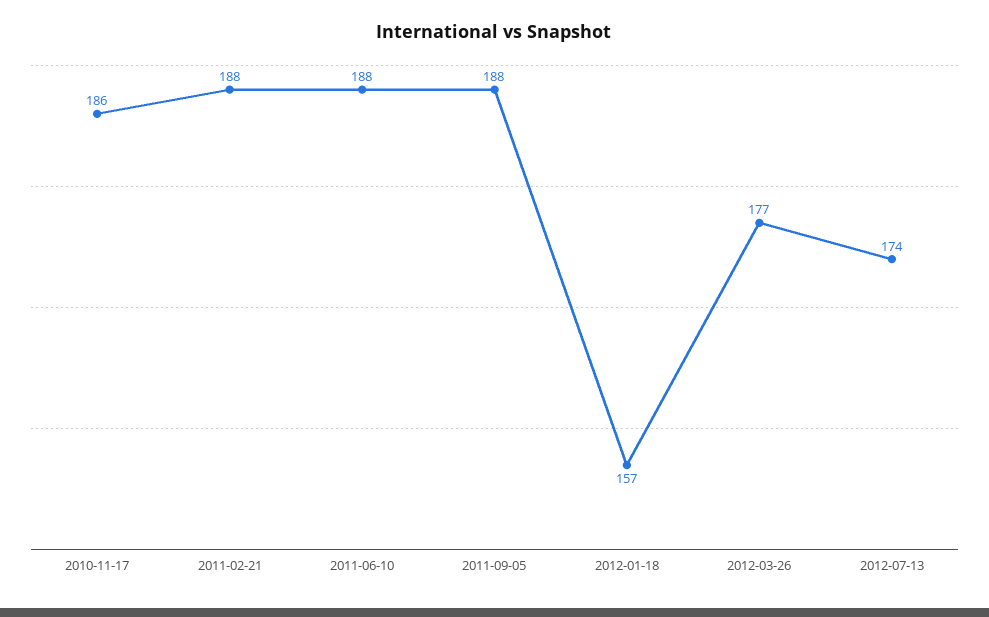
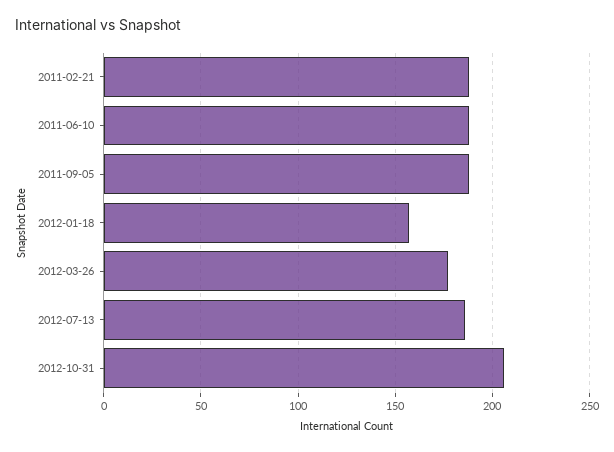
2010-11-17: 186 -> none
2012-07-13: 174 -> 185
2012-10-31: none -> 205

